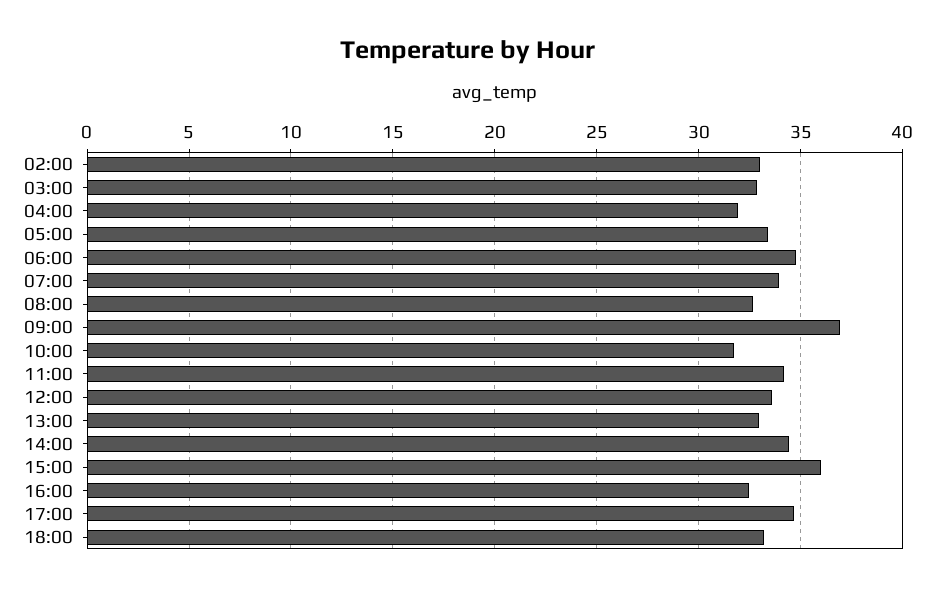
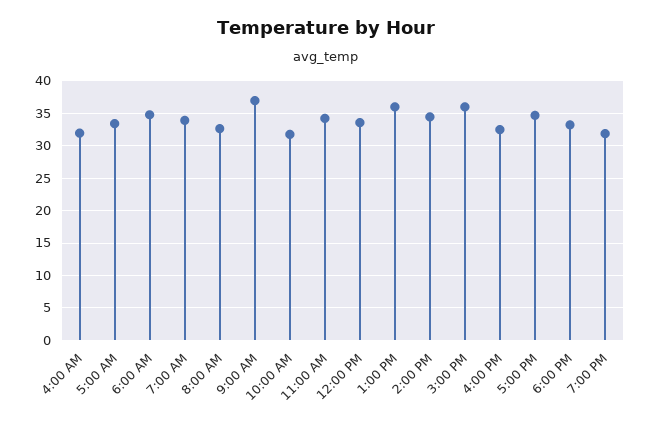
02:00: 33 -> none
03:00: 33 -> none
13:00: 33 -> 36
7:00 PM: none -> 32

